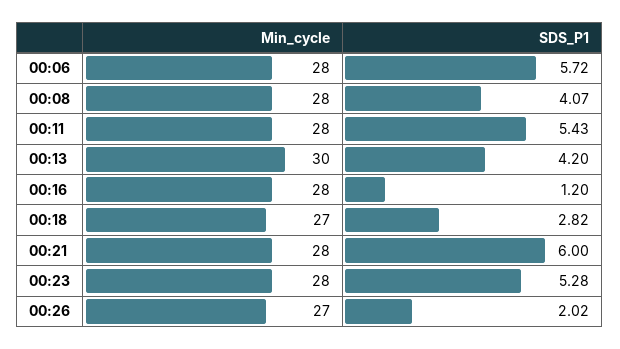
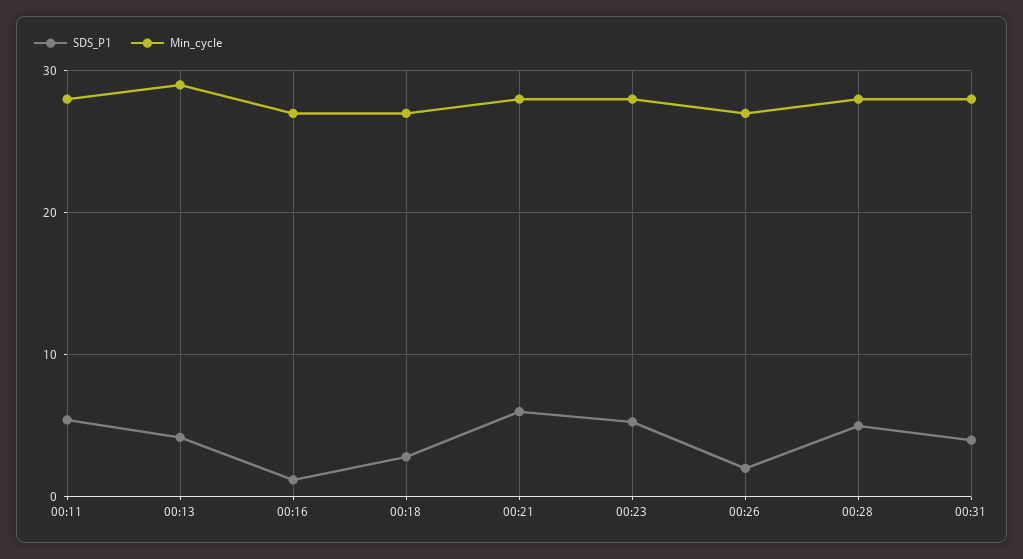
Min_cycle, 00:06: 28 -> none
SDS_P1, 00:06: 5.72 -> none
Min_cycle, 00:08: 28 -> none
SDS_P1, 00:08: 4.07 -> none
Min_cycle, 00:13: 30 -> 29
Min_cycle, 00:16: 28 -> 27
SDS_P1, 00:28: none -> 5
Min_cycle, 00:28: none -> 28
SDS_P1, 00:31: none -> 4
Min_cycle, 00:31: none -> 28

